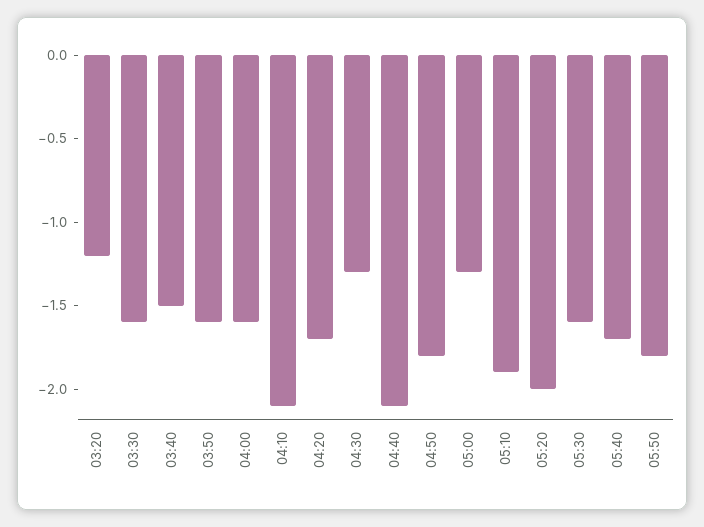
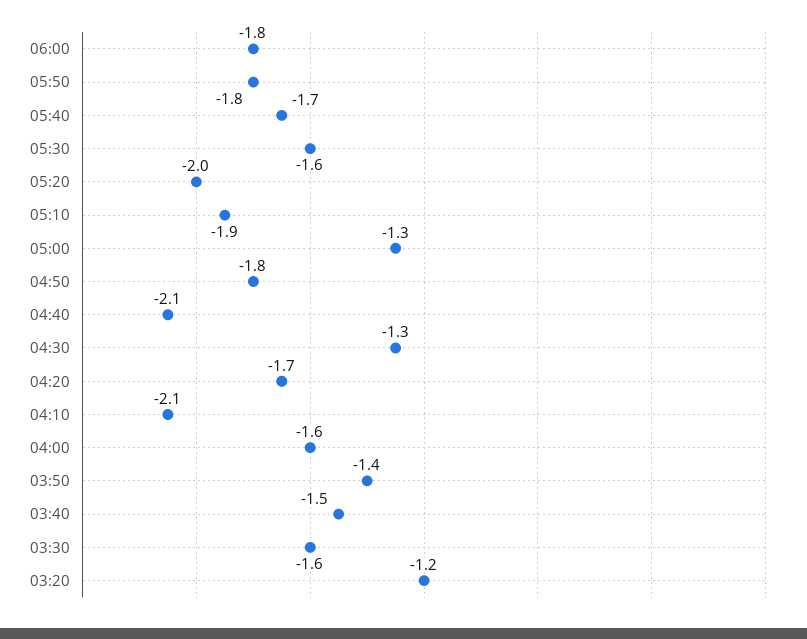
03:50: -1.6 -> -1.4
06:00: none -> -1.8

